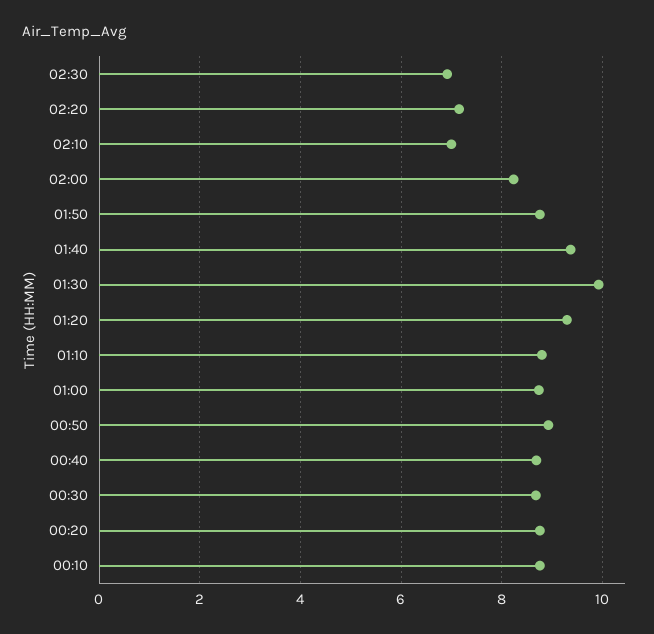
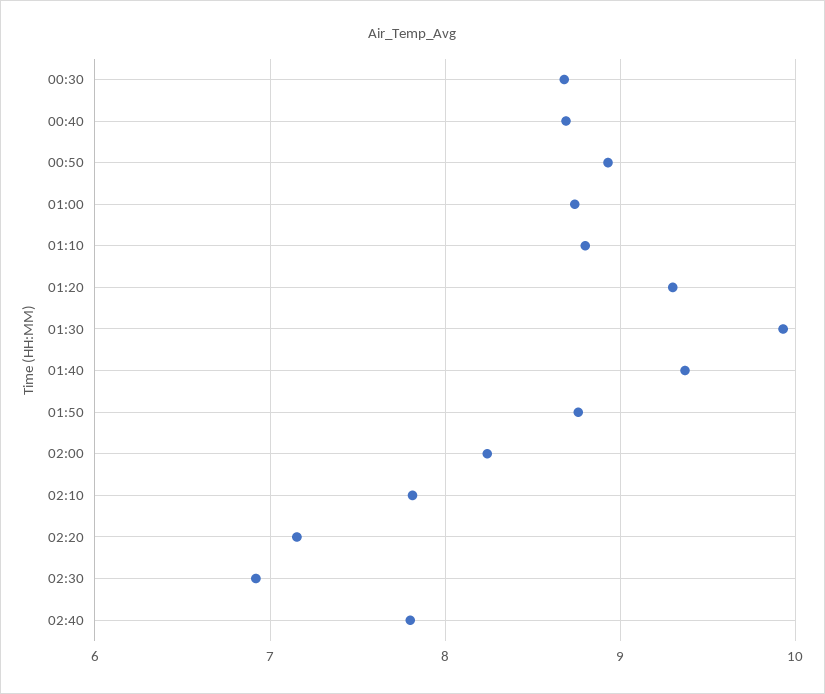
02:10: 7 -> 7.8
00:20: 8.8 -> none
00:10: 8.8 -> none
02:40: none -> 7.8

